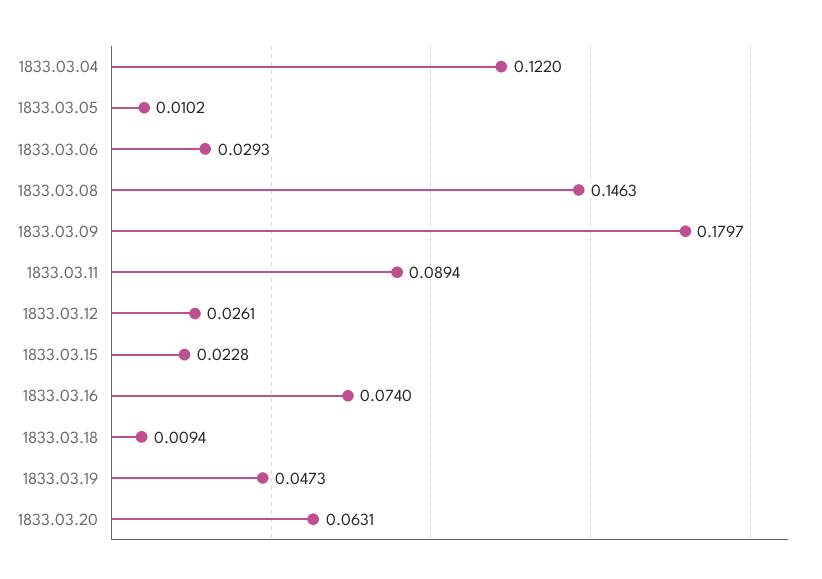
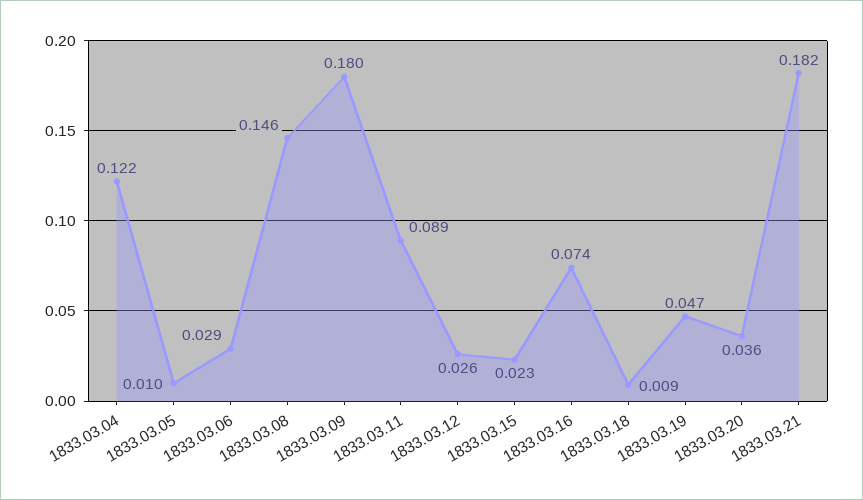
1833.03.20: 0.0631 -> 0.036
1833.03.21: none -> 0.182

